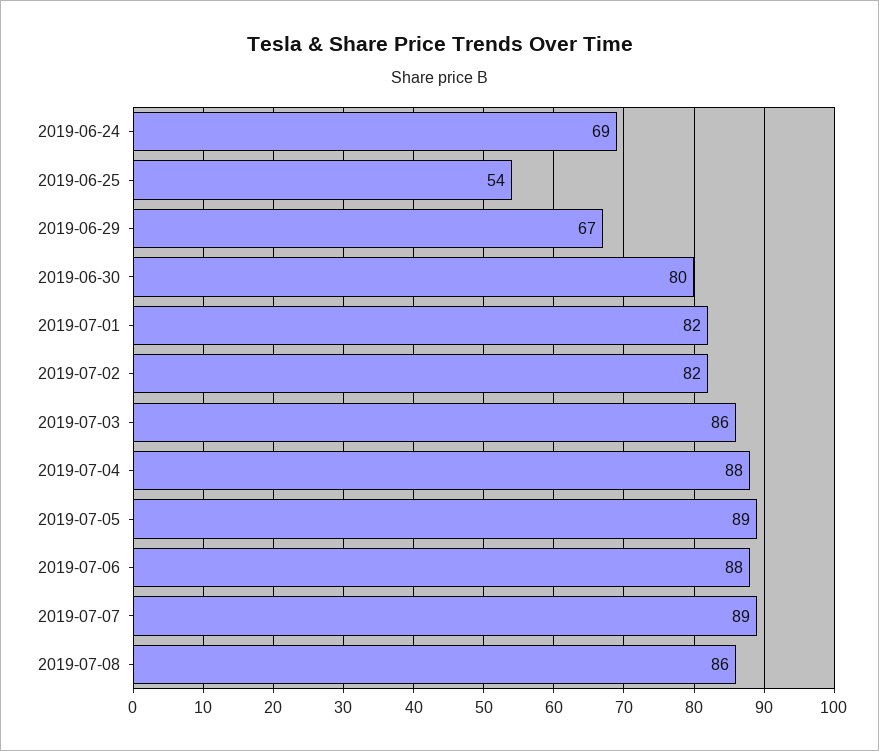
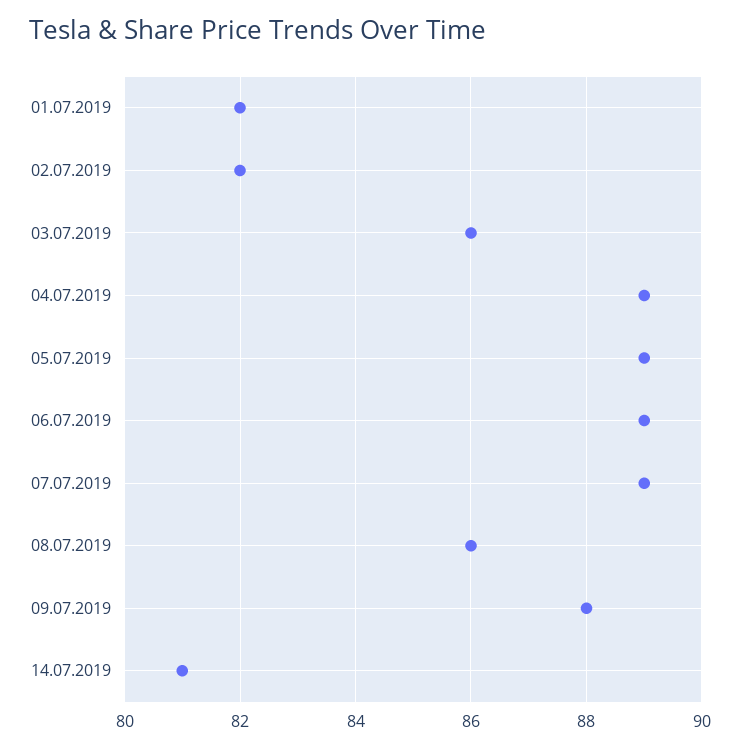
2019-06-24: 69 -> none
2019-06-25: 54 -> none
2019-06-29: 67 -> none
2019-06-30: 80 -> none
2019-07-04: 88 -> 89
2019-07-06: 88 -> 89
09.07.2019: none -> 88
14.07.2019: none -> 81

